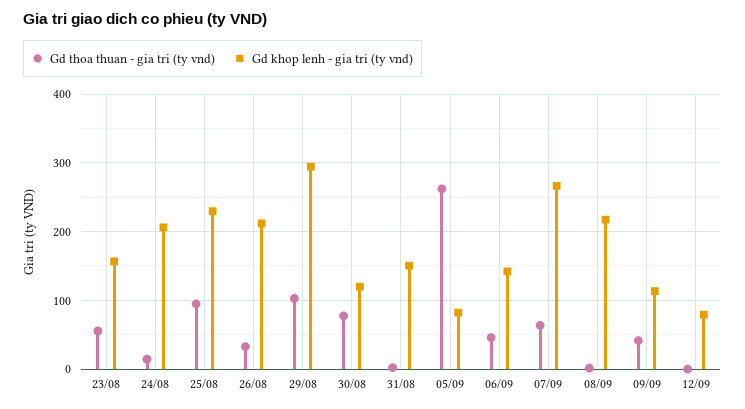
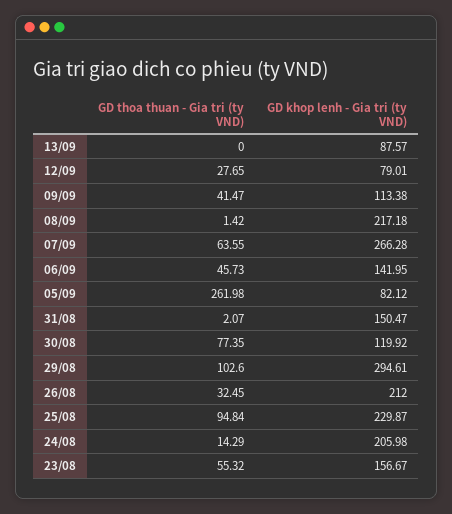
Gd thoa thuan - gia tri (ty vnd), 12/09: 0 -> 27.65
Gd thoa thuan - gia tri (ty vnd), 13/09: none -> 0
Gd khop lenh - gia tri (ty vnd), 13/09: none -> 87.57

